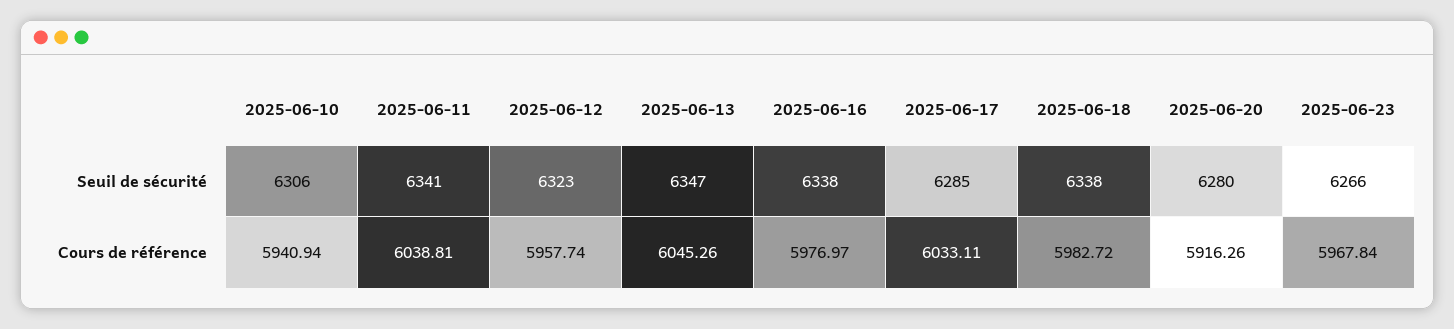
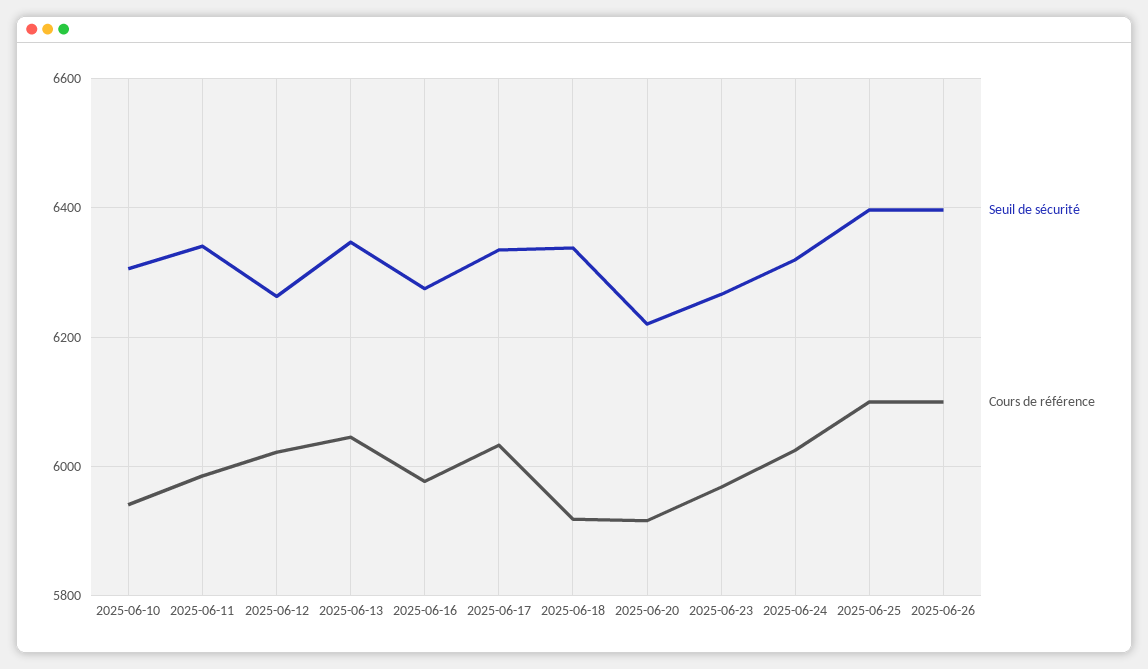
Seuil de sécurité, 2025-06-12: 6323 -> 6260
Seuil de sécurité, 2025-06-16: 6338 -> 6280
Seuil de sécurité, 2025-06-17: 6285 -> 6340
Seuil de sécurité, 2025-06-20: 6280 -> 6220
Cours de référence, 2025-06-11: 6038.81 -> 5980
Cours de référence, 2025-06-12: 5957.74 -> 6020
Cours de référence, 2025-06-18: 5982.72 -> 5920
Seuil de sécurité, 2025-06-24: none -> 6320
Cours de référence, 2025-06-24: none -> 6020
Seuil de sécurité, 2025-06-25: none -> 6400
Cours de référence, 2025-06-25: none -> 6100
Seuil de sécurité, 2025-06-26: none -> 6400
Cours de référence, 2025-06-26: none -> 6100

